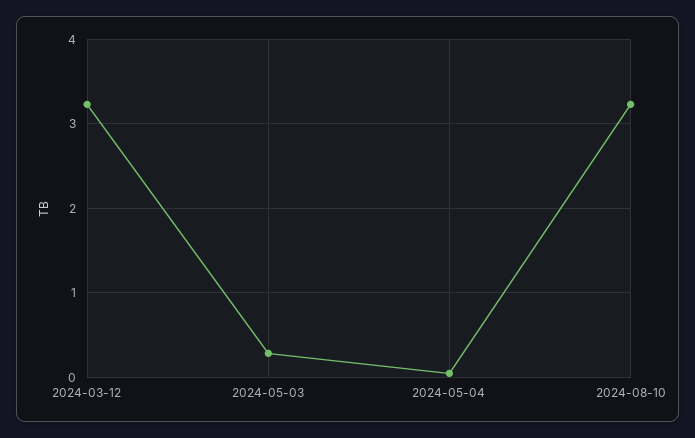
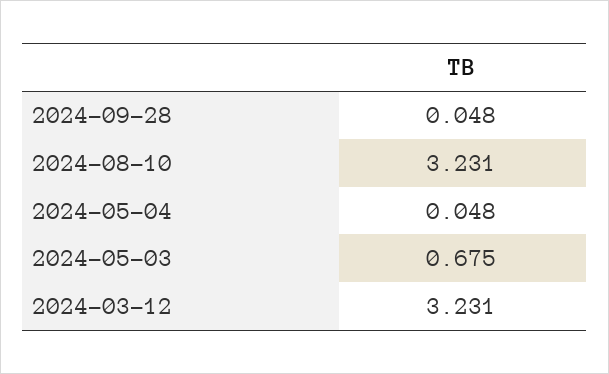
2024-05-03: 0.3 -> 0.675
2024-09-28: none -> 0.048

